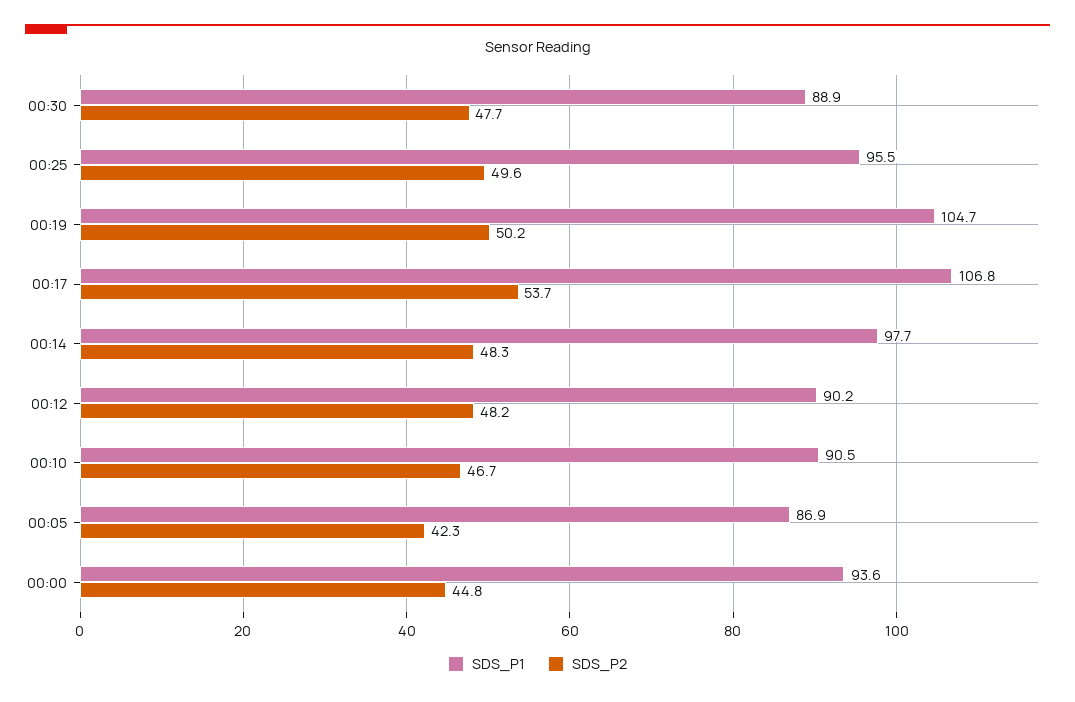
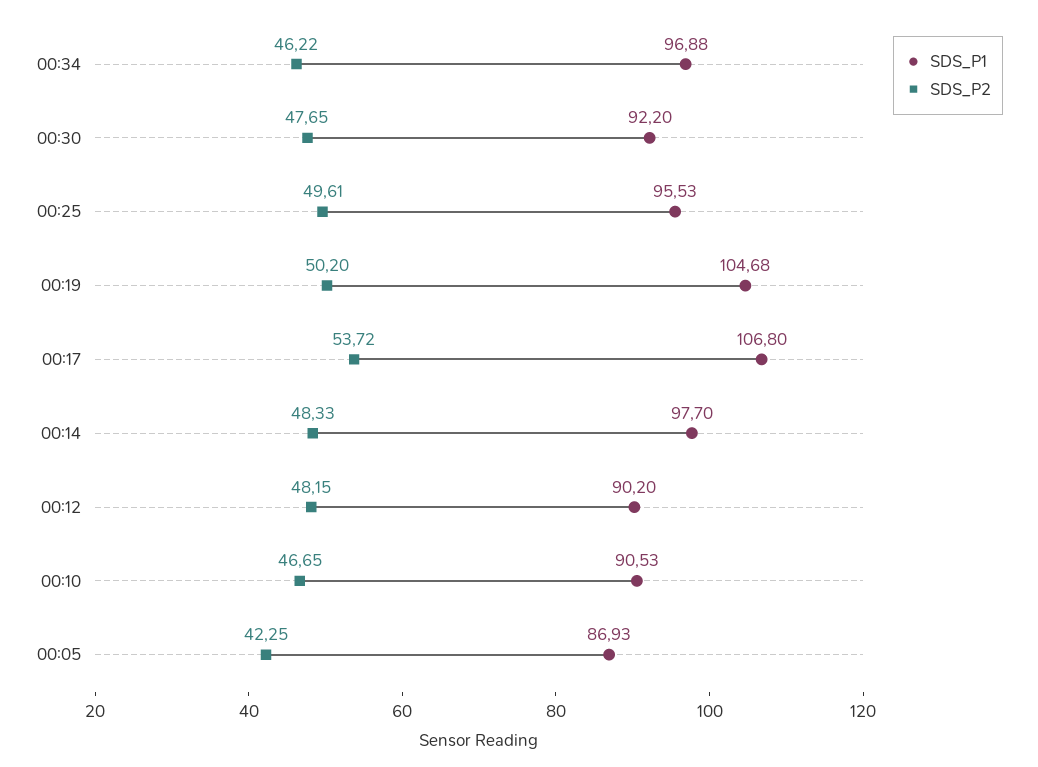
SDS_P1, 00:30: 88.9 -> 92.2
SDS_P1, 00:00: 93.6 -> none
SDS_P2, 00:00: 44.8 -> none
SDS_P1, 00:34: none -> 96.88
SDS_P2, 00:34: none -> 46.22

